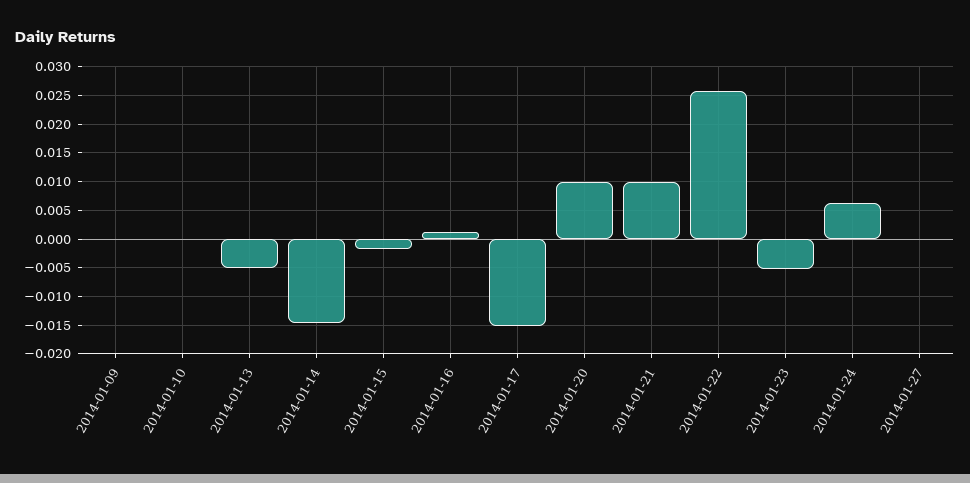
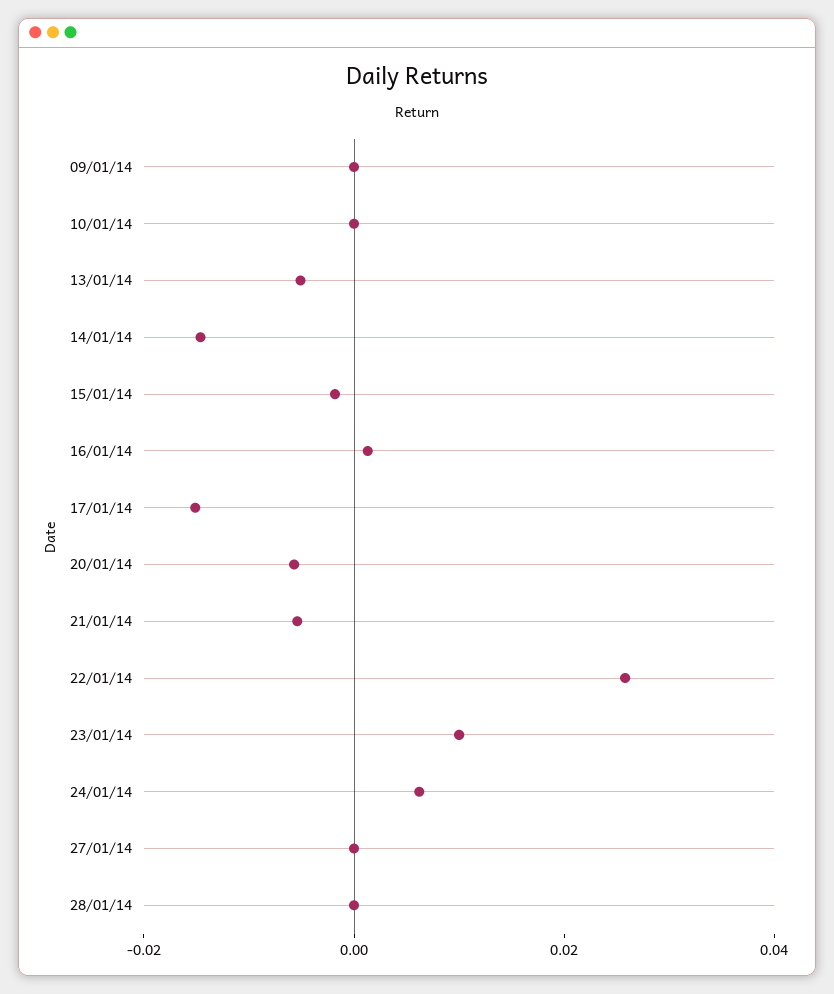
2014-01-20: 0.01 -> -0.005
2014-01-21: 0.01 -> -0.005
2014-01-23: -0.005 -> 0.01
28/01/14: none -> 0

